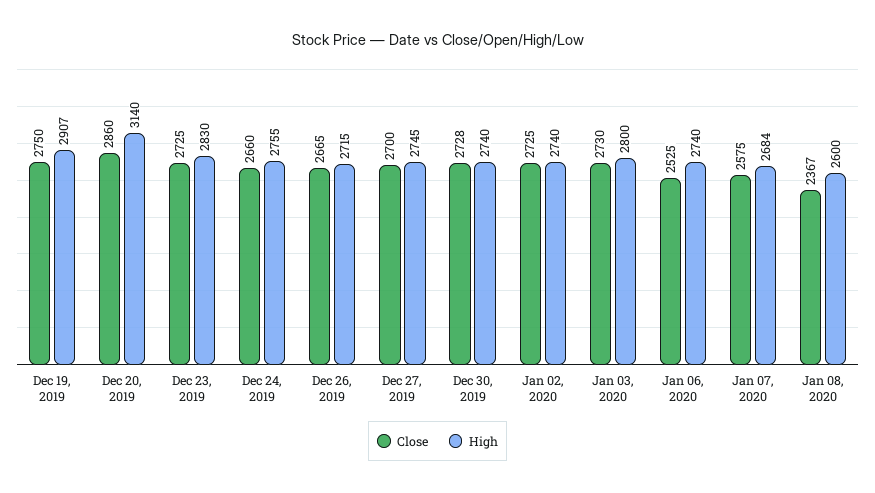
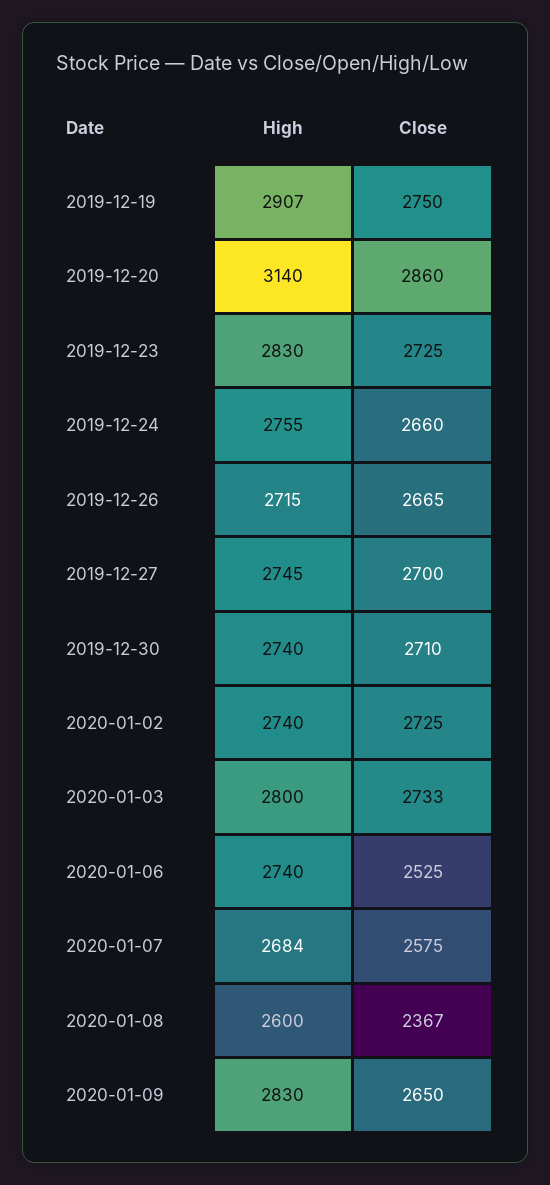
Close, Dec 30, 2019: 2728 -> 2710
Close, Jan 03, 2020: 2730 -> 2733
High, 2020-01-09: none -> 2830
Close, 2020-01-09: none -> 2650

